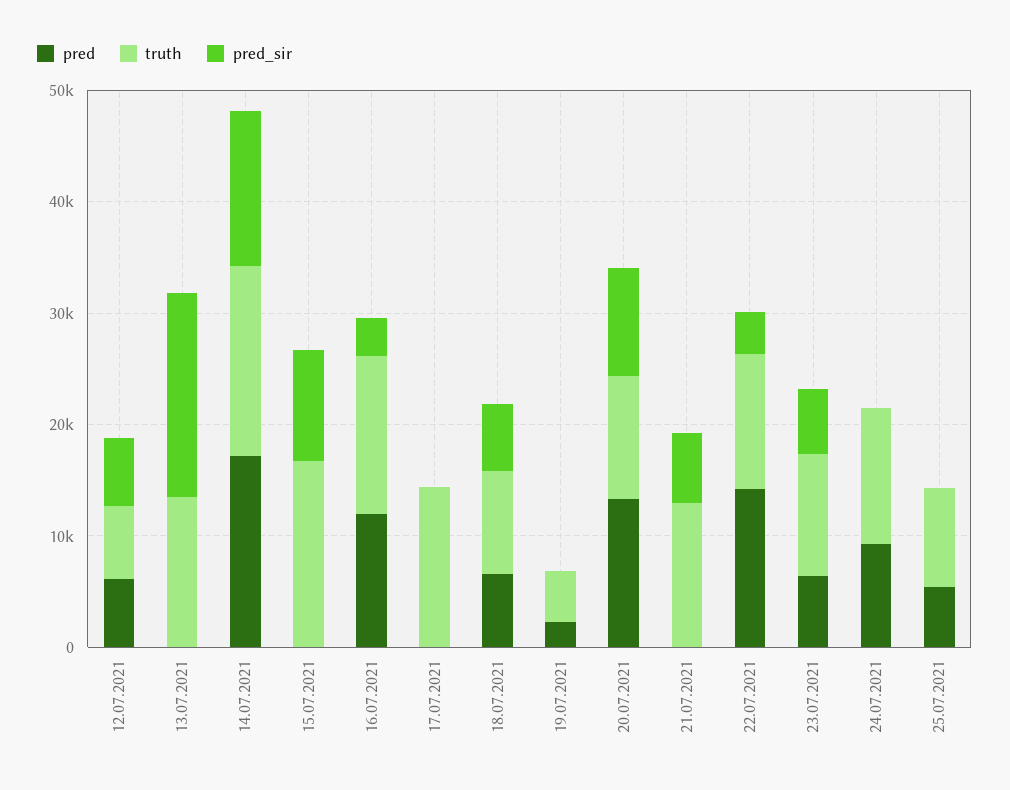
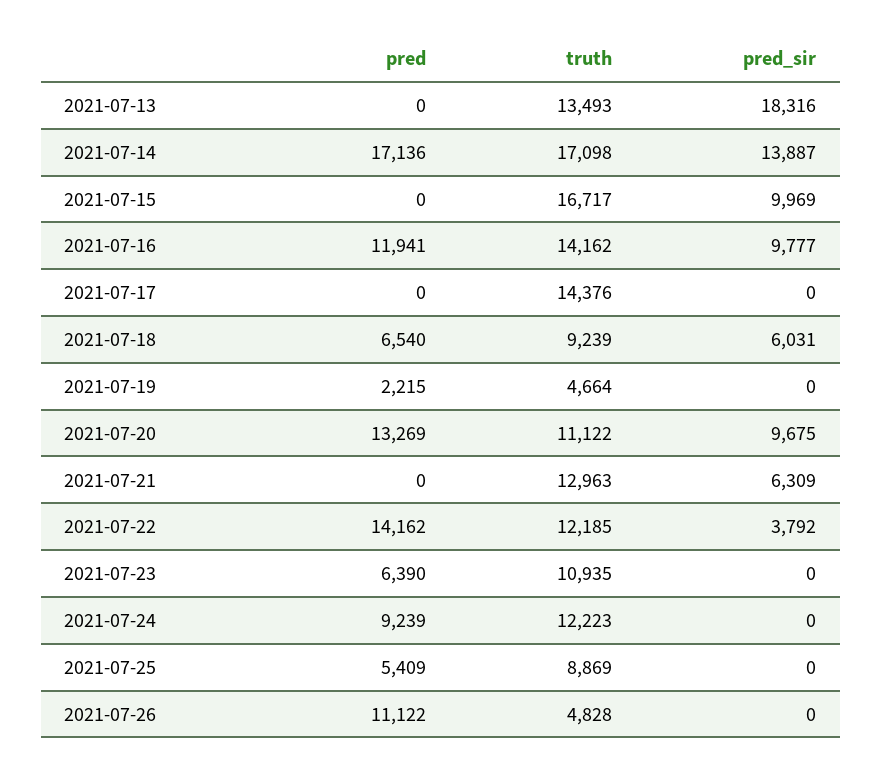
pred, 12.07.2021: 6000 -> none
truth, 12.07.2021: 6000 -> none
pred_sir, 12.07.2021: 6000 -> none
pred_sir, 16.07.2021: 4000 -> 9777
pred_sir, 23.07.2021: 6000 -> 0
pred, 2021-07-26: none -> 11122
truth, 2021-07-26: none -> 4828
pred_sir, 2021-07-26: none -> 0

